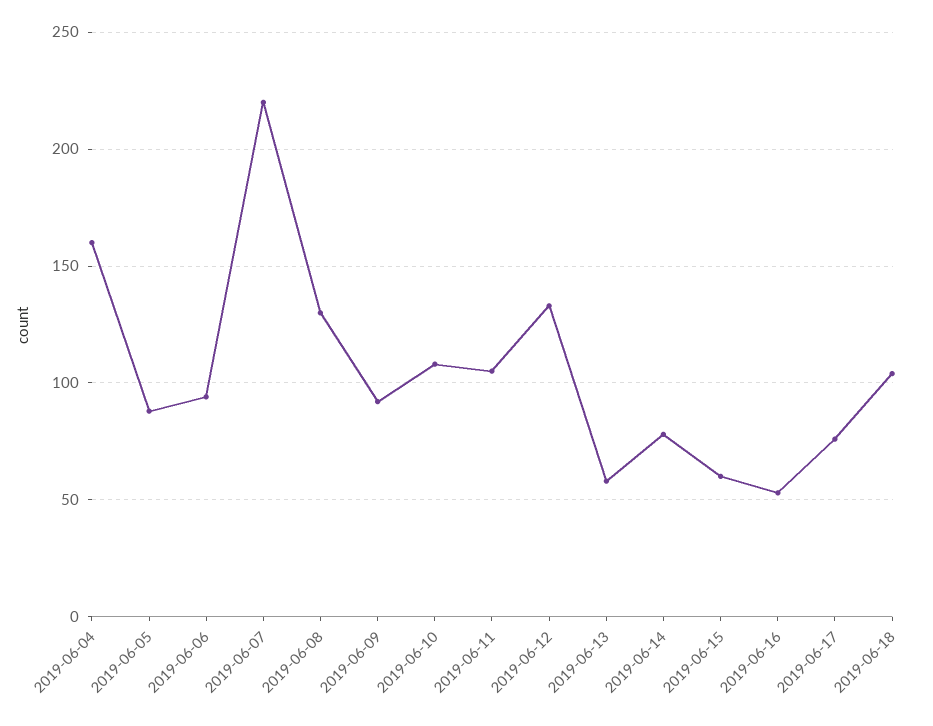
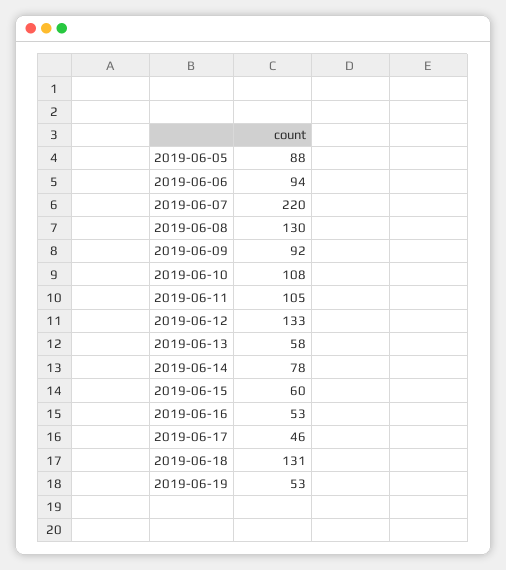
2019-06-04: 160 -> none
2019-06-17: 75 -> 46
2019-06-18: 105 -> 131
2019-06-19: none -> 53

